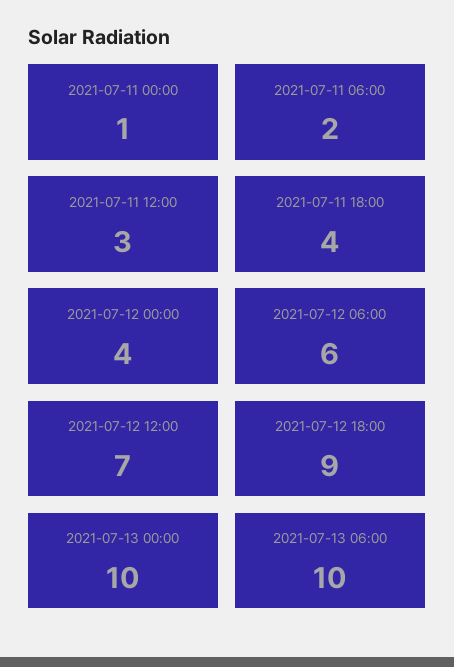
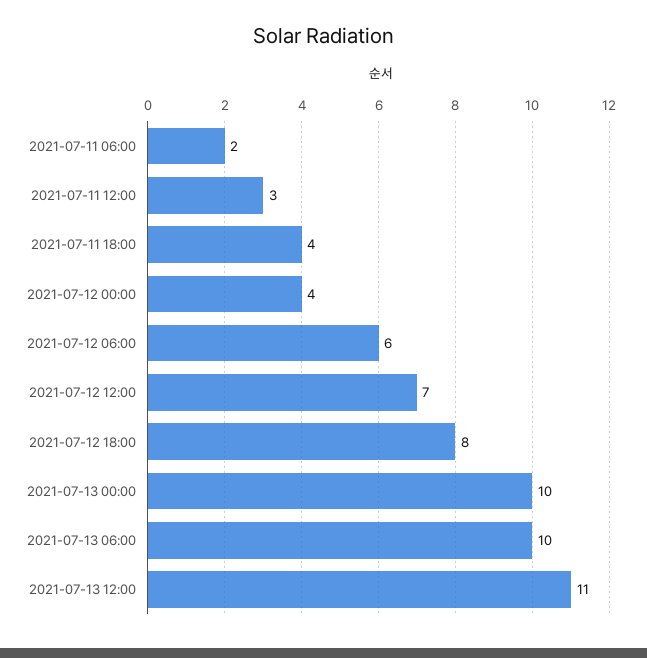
2021-07-11 00:00: 1 -> none
2021-07-12 18:00: 9 -> 8
2021-07-13 12:00: none -> 11

